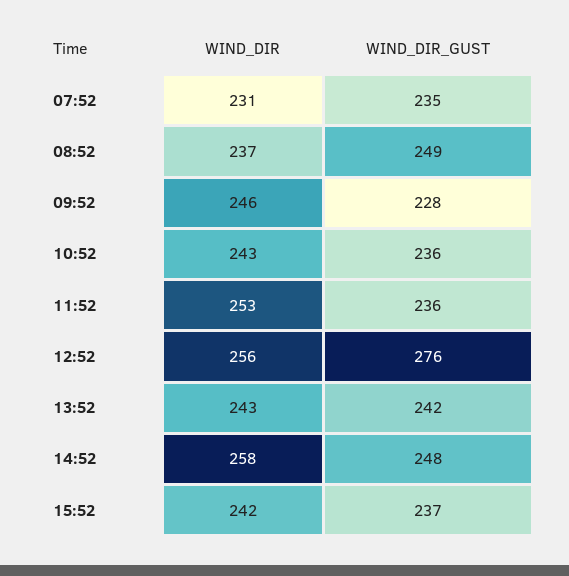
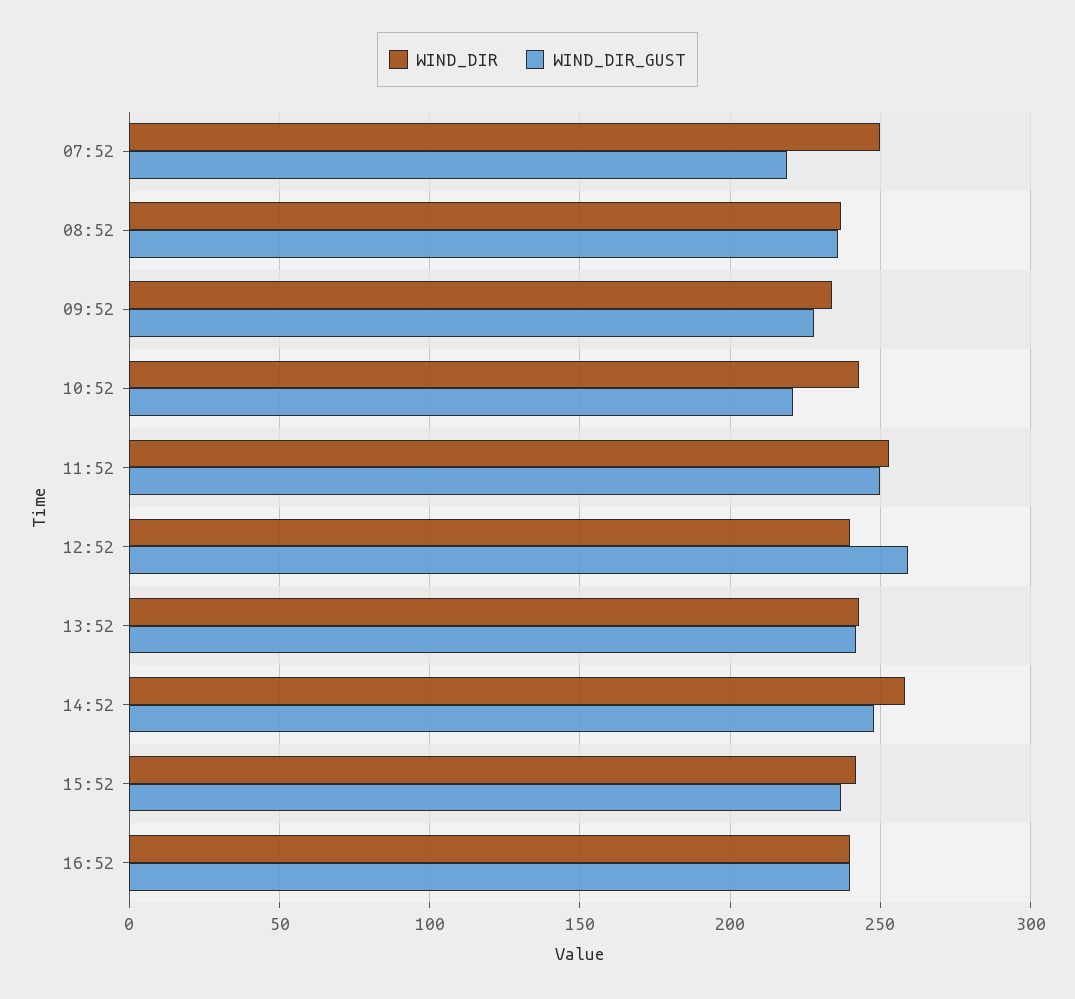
WIND_DIR, 07:52: 231 -> 250
WIND_DIR_GUST, 07:52: 235 -> 220
WIND_DIR_GUST, 08:52: 249 -> 235
WIND_DIR, 09:52: 246 -> 235
WIND_DIR_GUST, 10:52: 236 -> 220
WIND_DIR_GUST, 11:52: 236 -> 250
WIND_DIR, 12:52: 256 -> 240
WIND_DIR_GUST, 12:52: 276 -> 260
WIND_DIR, 16:52: none -> 240
WIND_DIR_GUST, 16:52: none -> 240

